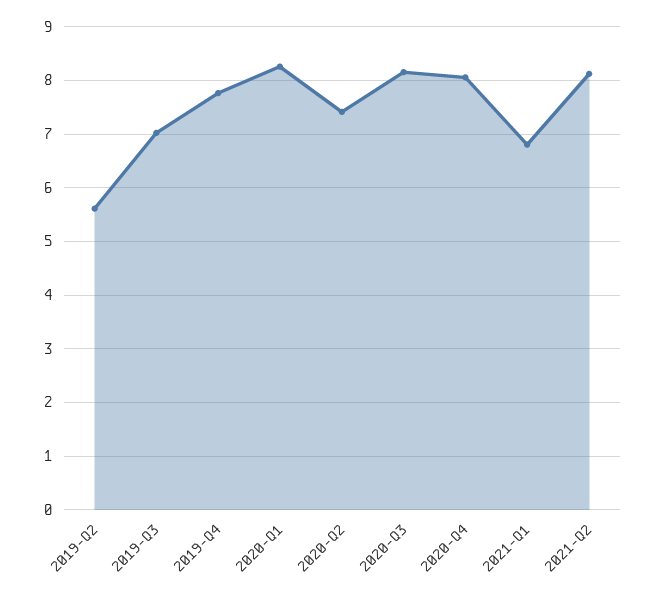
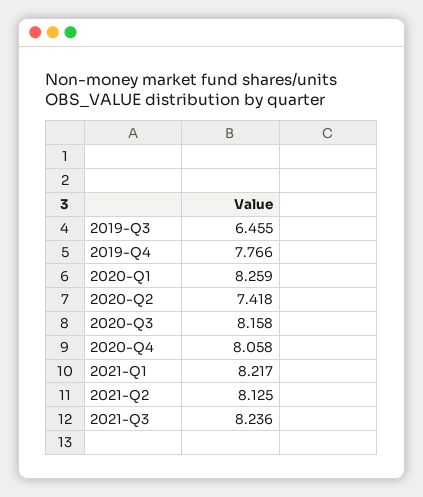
2019-Q2: 5.6 -> none
2019-Q3: 7 -> 6.455
2021-Q1: 6.8 -> 8.217
2021-Q3: none -> 8.236

